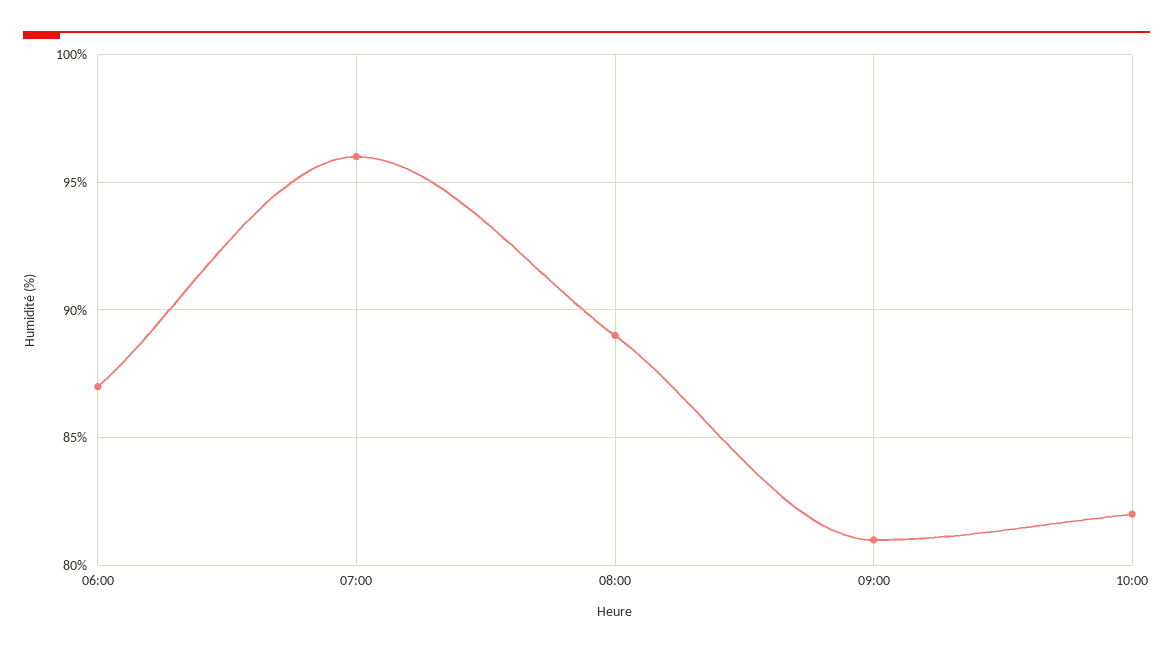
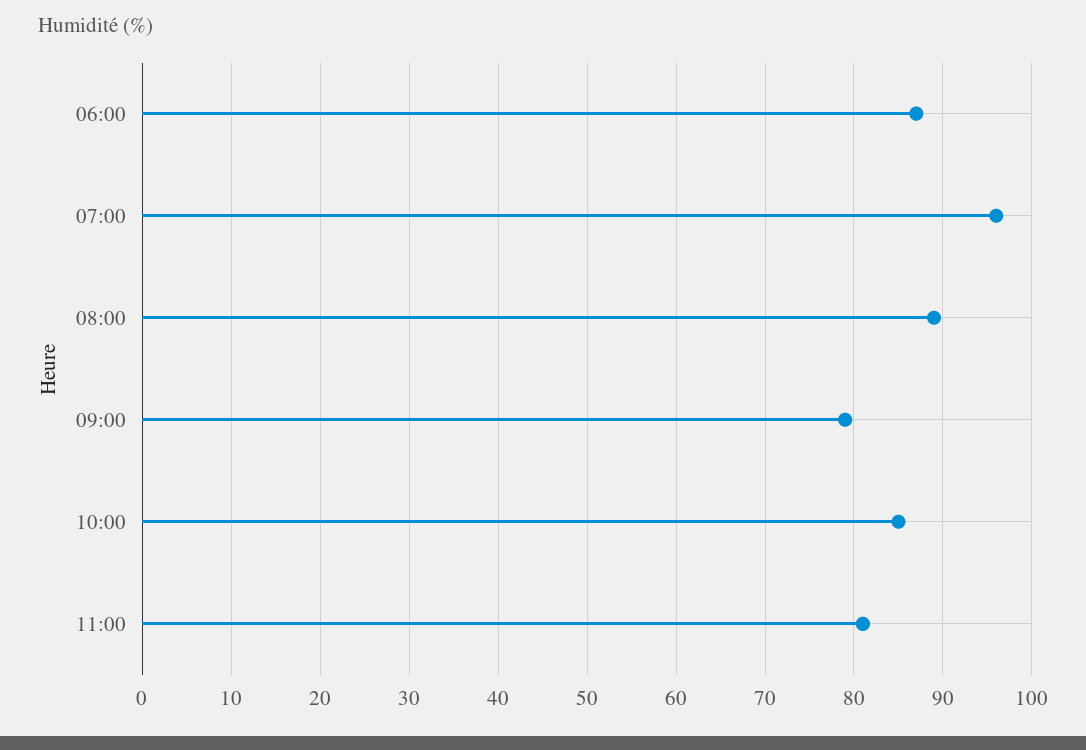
09:00: 81 -> 79
10:00: 82 -> 85
11:00: none -> 81

